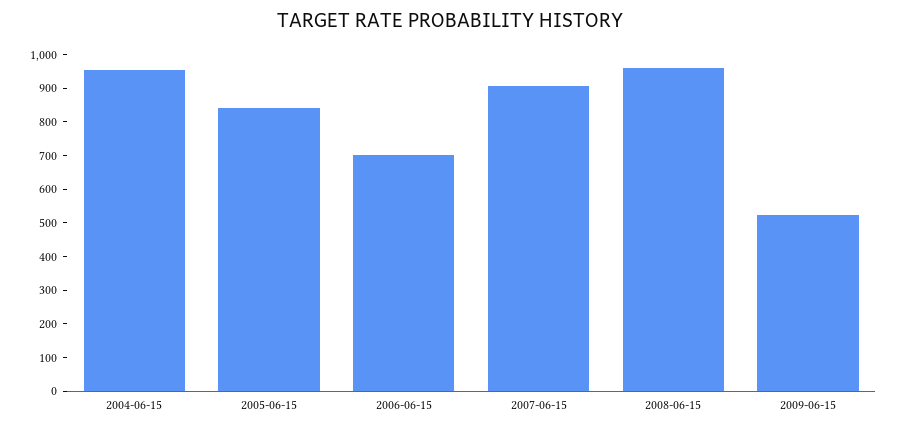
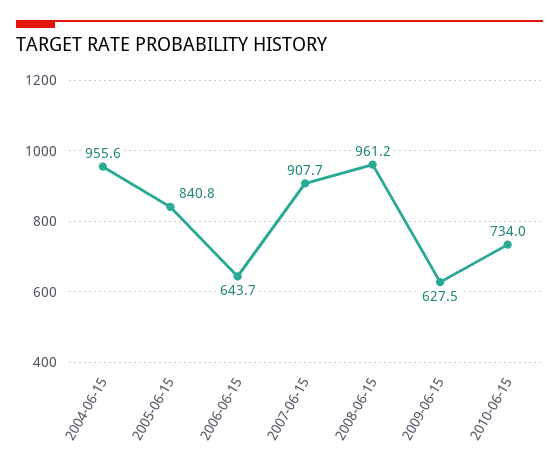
2006-06-15: 700 -> 643.7
2009-06-15: 525 -> 627.5
2010-06-15: none -> 734

